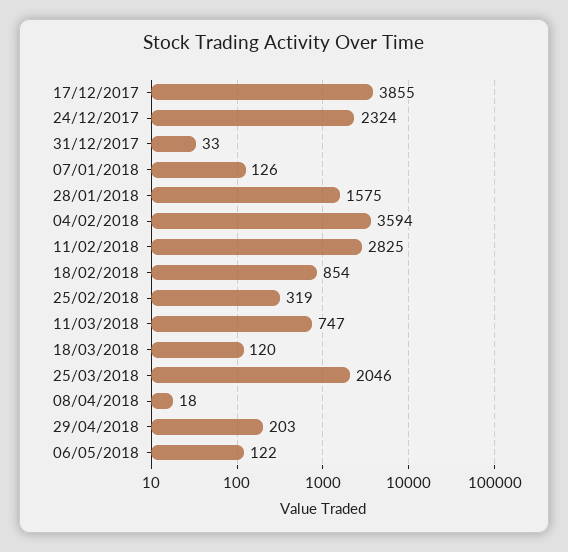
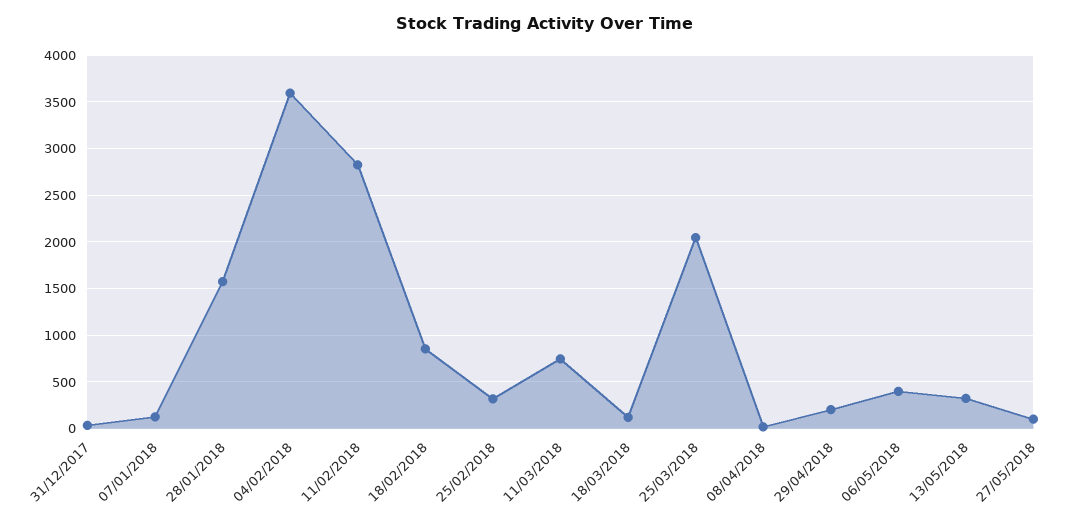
17/12/2017: 3855 -> none
24/12/2017: 2324 -> none
06/05/2018: 122 -> 400
13/05/2018: none -> 300
27/05/2018: none -> 100

